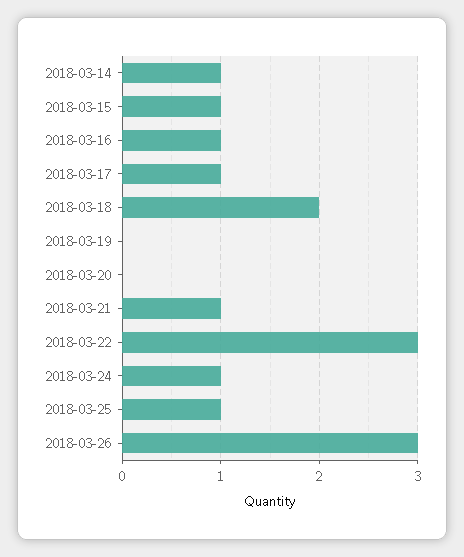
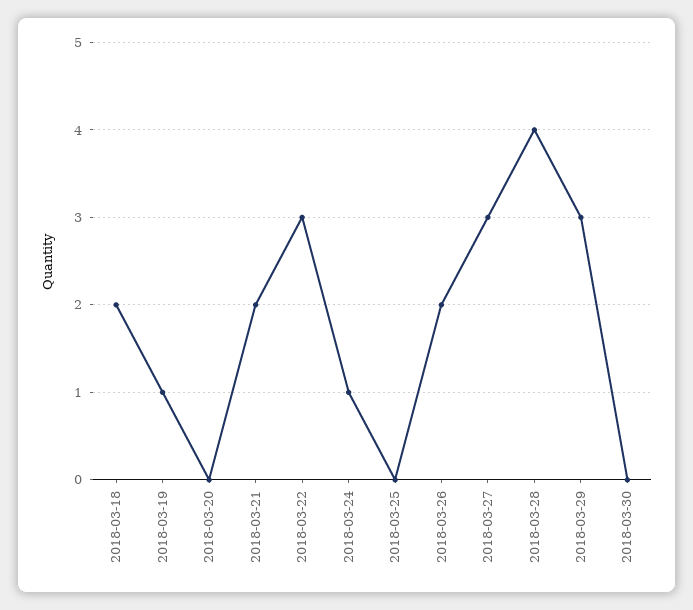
2018-03-14: 1 -> none
2018-03-15: 1 -> none
2018-03-16: 1 -> none
2018-03-17: 1 -> none
2018-03-19: 0 -> 1
2018-03-21: 1 -> 2
2018-03-25: 1 -> 0
2018-03-26: 3 -> 2
2018-03-27: none -> 3
2018-03-28: none -> 4
2018-03-29: none -> 3
2018-03-30: none -> 0

